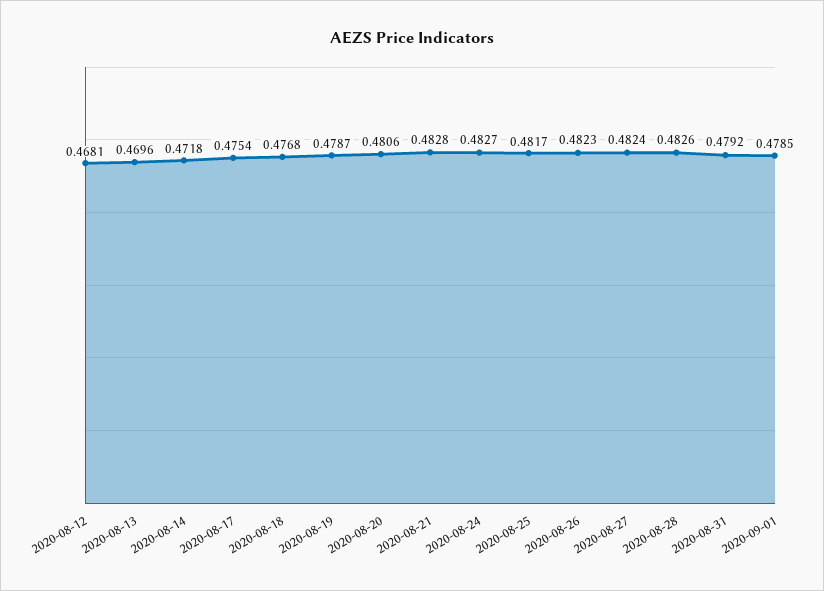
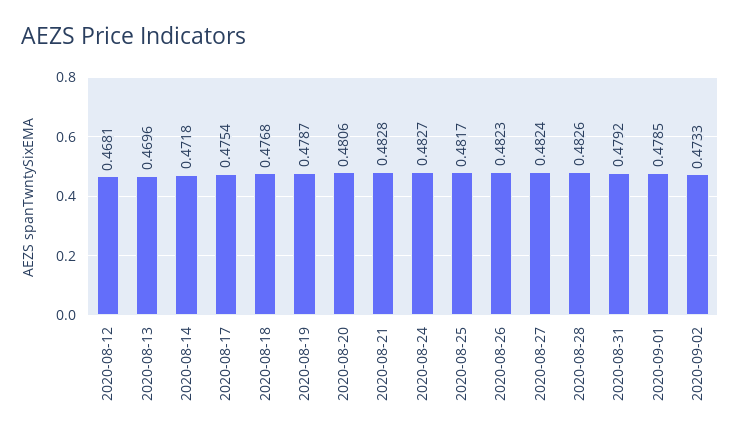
2020-09-02: none -> 0.4733

